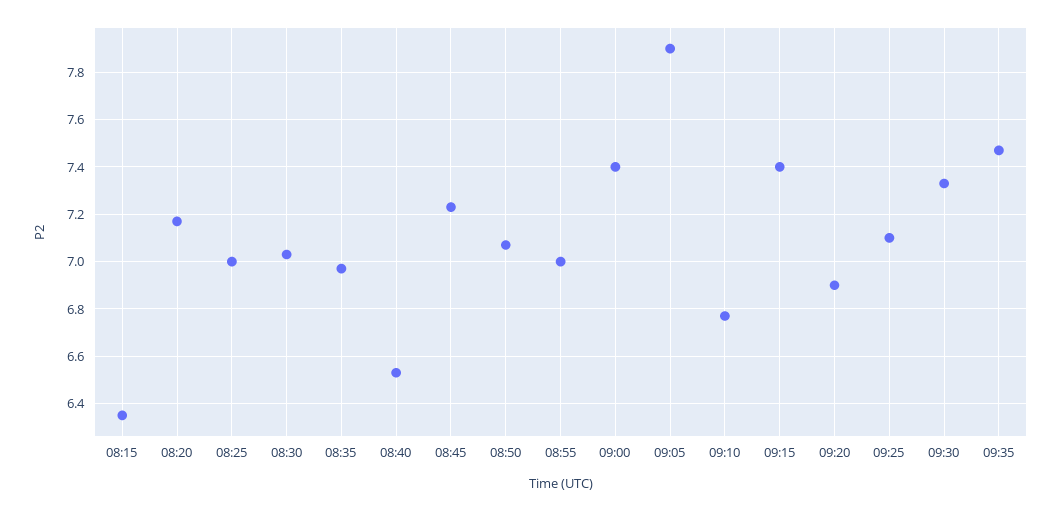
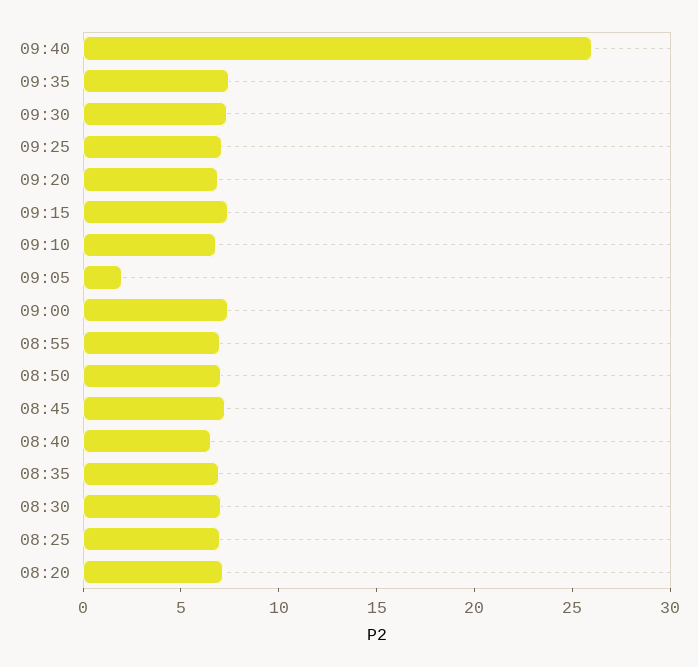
08:15: 6.35 -> none
09:05: 7.9 -> 2
09:40: none -> 26

